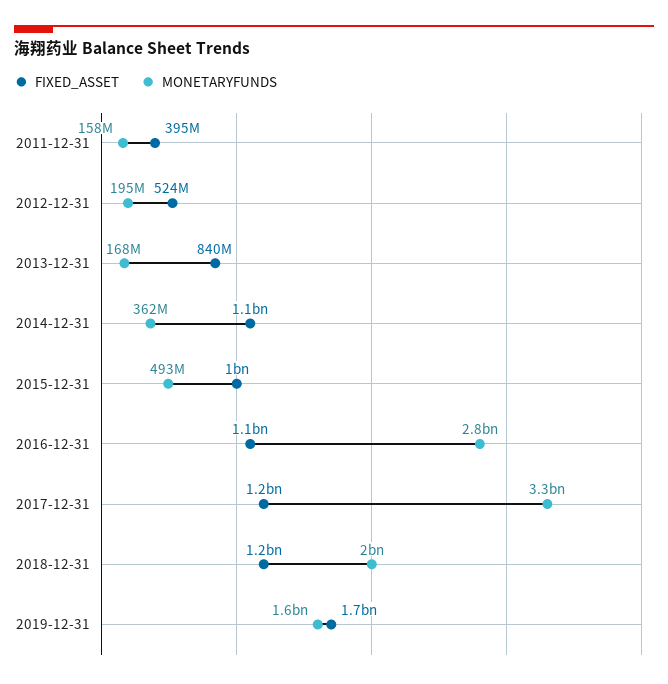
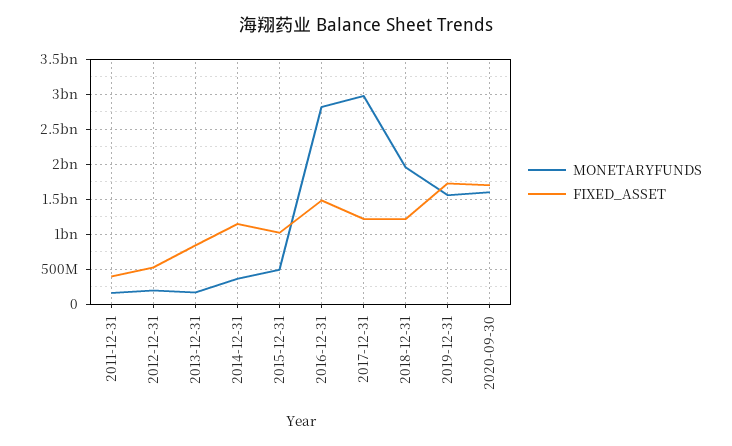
FIXED_ASSET, 2016-12-31: 1100000000 -> 1500000000
MONETARYFUNDS, 2017-12-31: 3300000000 -> 3000000000
MONETARYFUNDS, 2020-09-30: none -> 1600000000
FIXED_ASSET, 2020-09-30: none -> 1700000000

